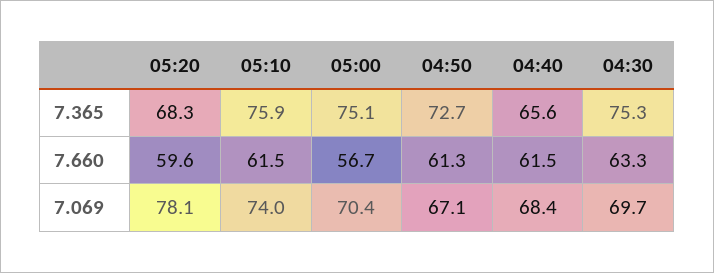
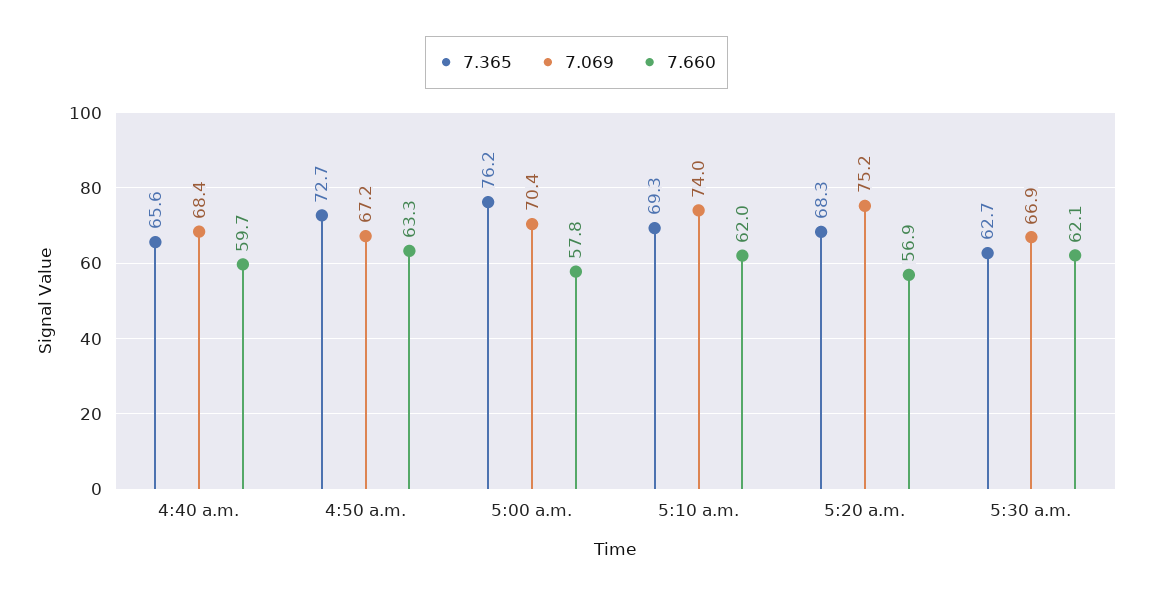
7.365, 05:10: 75.9 -> 69.3
7.365, 05:00: 75.1 -> 76.2
7.365, 04:30: 75.3 -> none
7.660, 05:20: 59.6 -> 56.9
7.660, 05:10: 61.5 -> 62
7.660, 05:00: 56.7 -> 57.8
7.660, 04:50: 61.3 -> 63.3
7.660, 04:40: 61.5 -> 59.7
7.660, 04:30: 63.3 -> none
7.069, 05:20: 78.1 -> 75.2
7.069, 04:50: 67.1 -> 67.2
7.069, 04:30: 69.7 -> none
7.365, 5:30 a.m.: none -> 62.7
7.069, 5:30 a.m.: none -> 66.9
7.660, 5:30 a.m.: none -> 62.1

